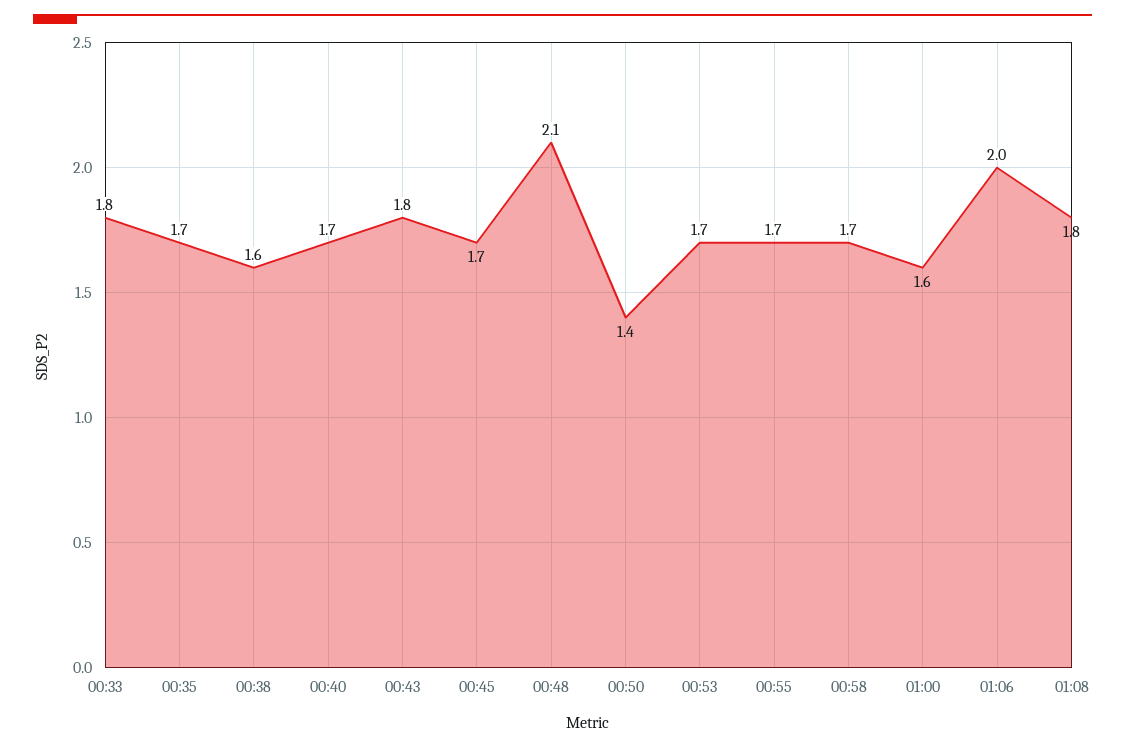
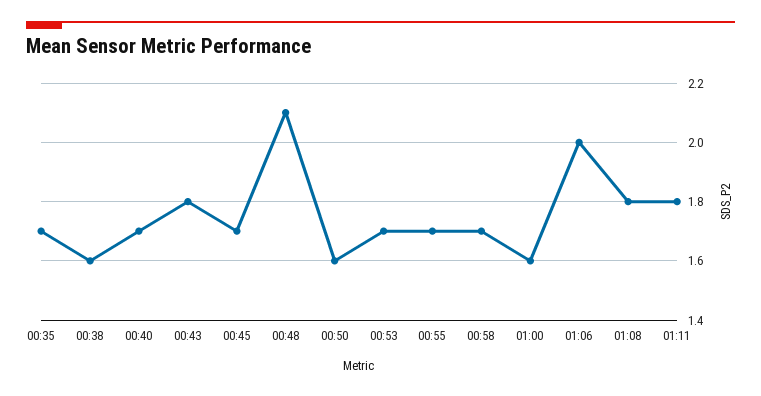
00:33: 1.8 -> none
00:50: 1.4 -> 1.6
01:11: none -> 1.8

